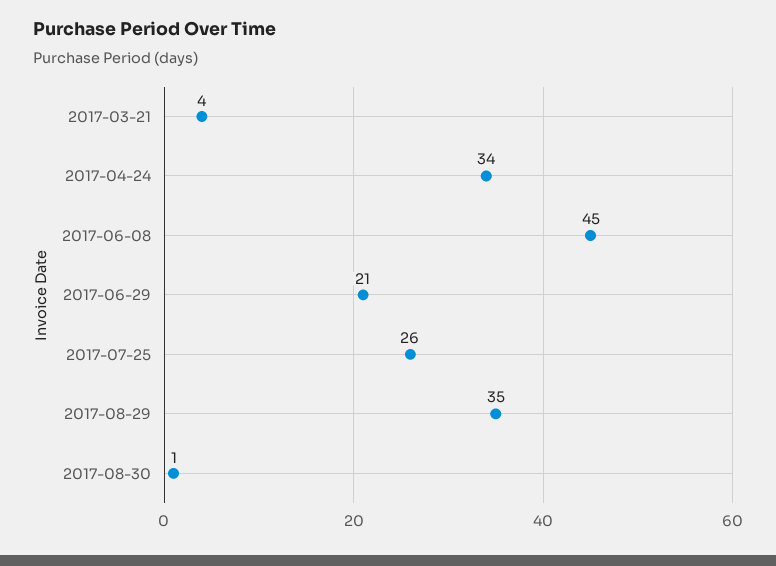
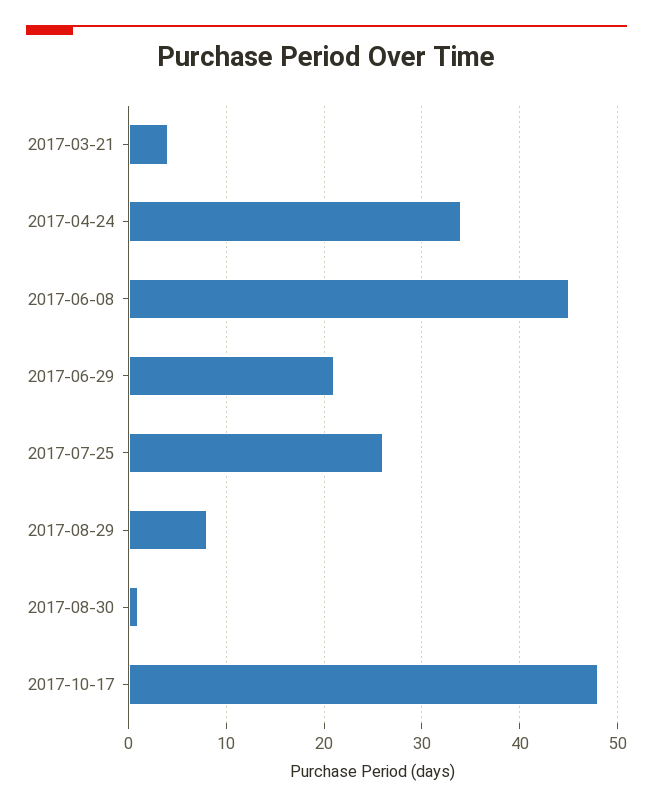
2017-08-29: 35 -> 8
2017-10-17: none -> 48

